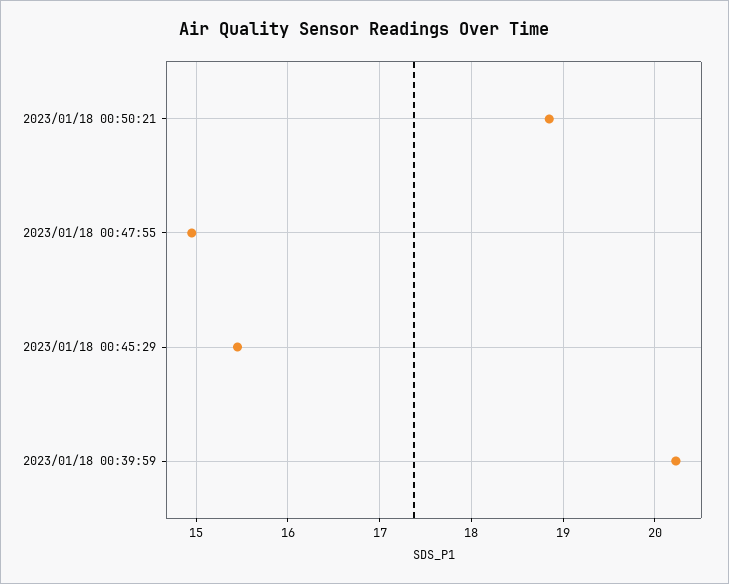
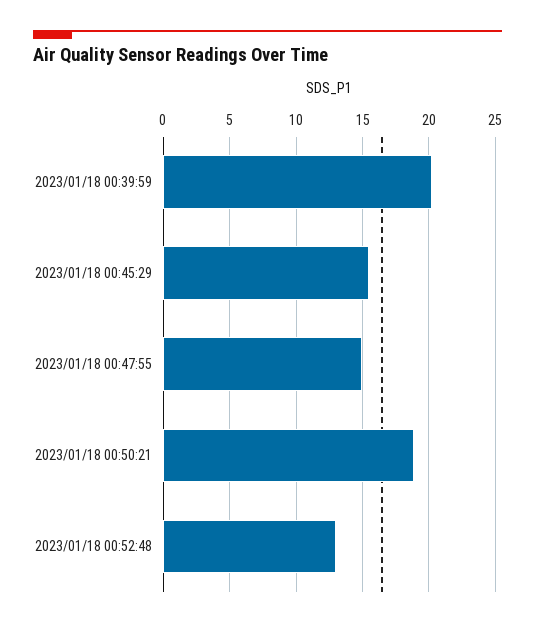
2023/01/18 00:52:48: none -> 13

